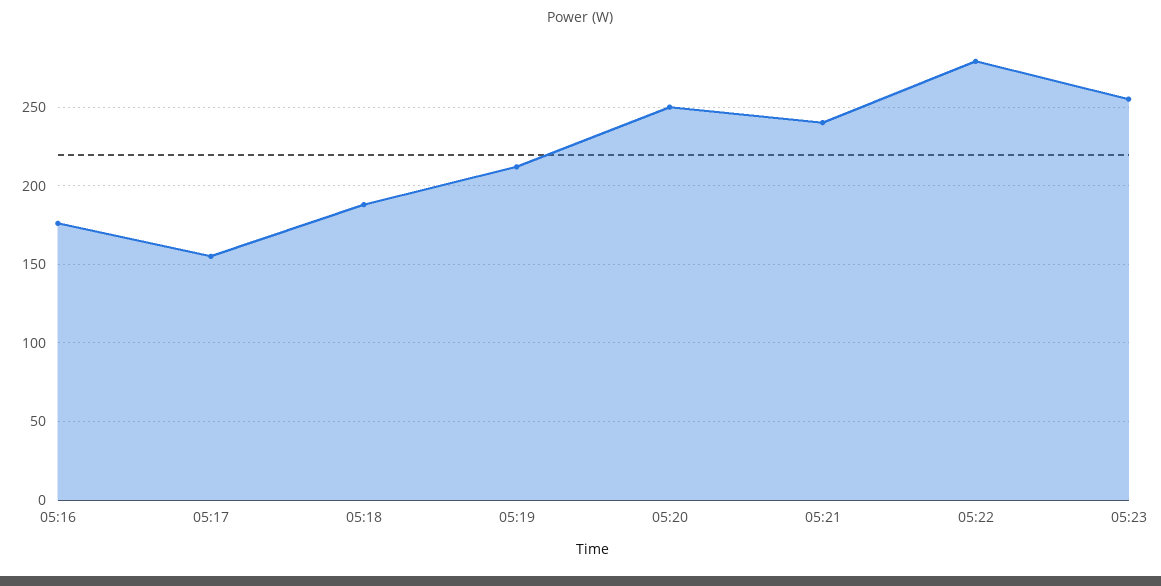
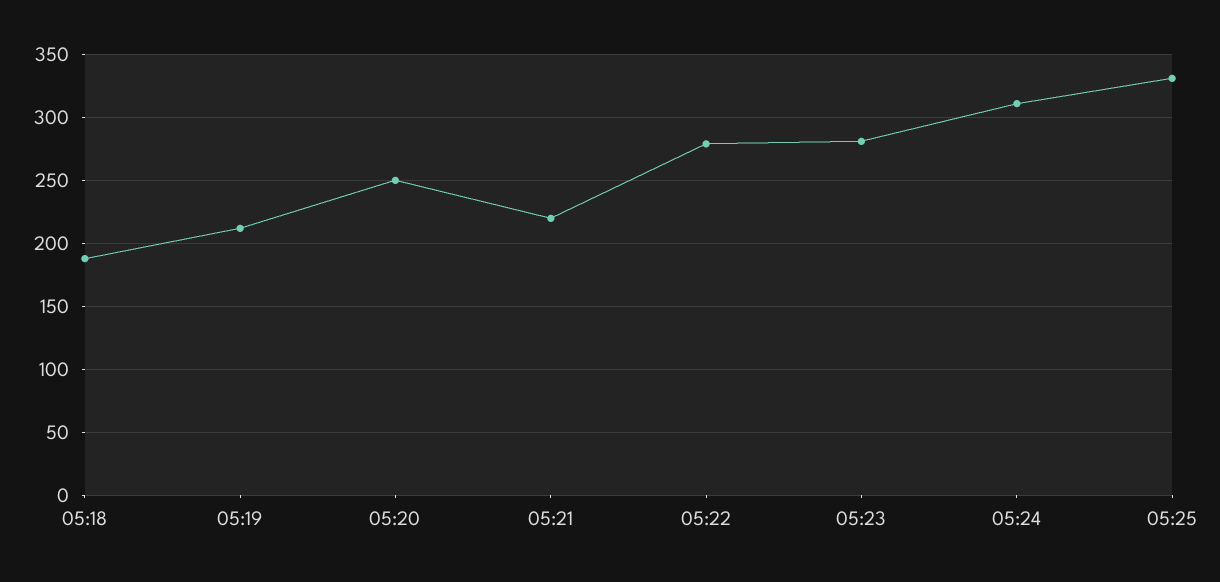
05:16: 175 -> none
05:17: 155 -> none
05:21: 240 -> 220
05:23: 255 -> 280
05:24: none -> 310
05:25: none -> 330

